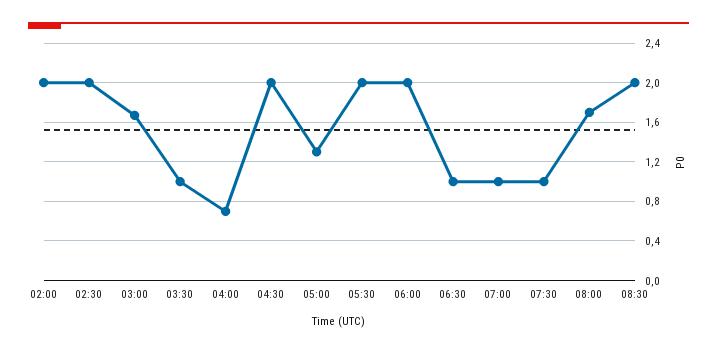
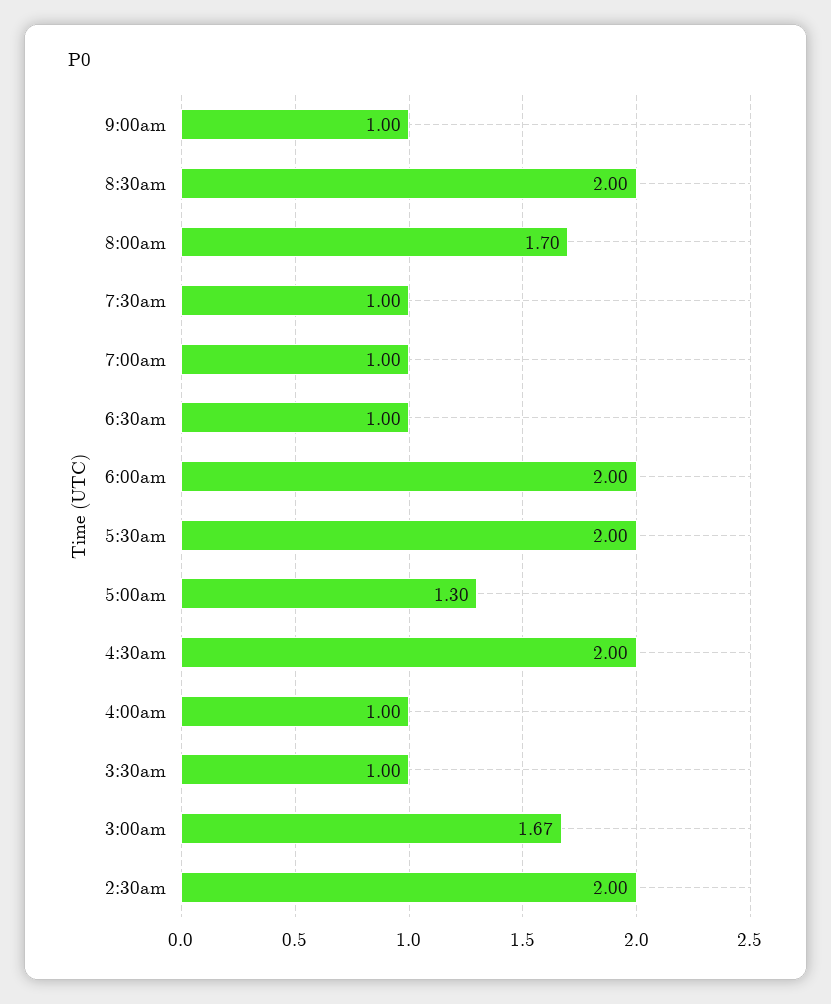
02:00: 2 -> none
04:00: 0.7 -> 1
9:00am: none -> 1

